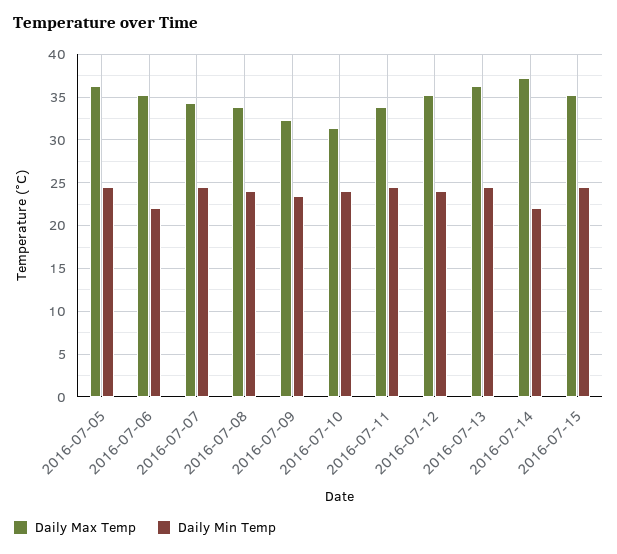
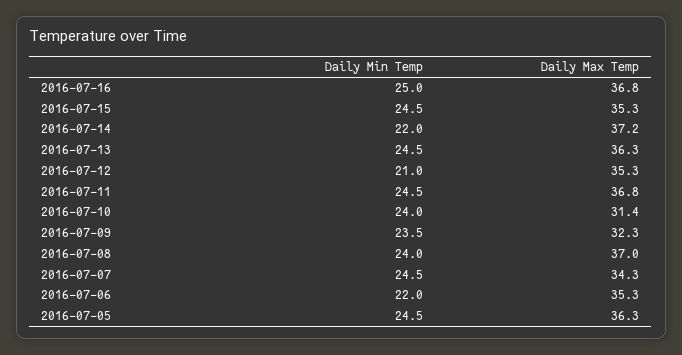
Daily Max Temp, 2016-07-08: 34 -> 37
Daily Max Temp, 2016-07-11: 34 -> 36.8
Daily Min Temp, 2016-07-12: 24 -> 21
Daily Min Temp, 2016-07-16: none -> 25
Daily Max Temp, 2016-07-16: none -> 36.8

